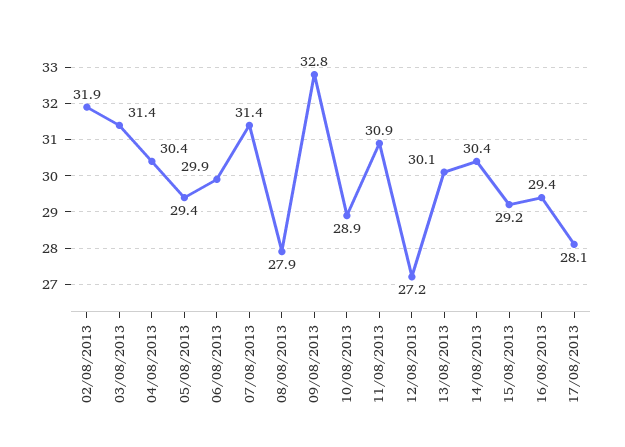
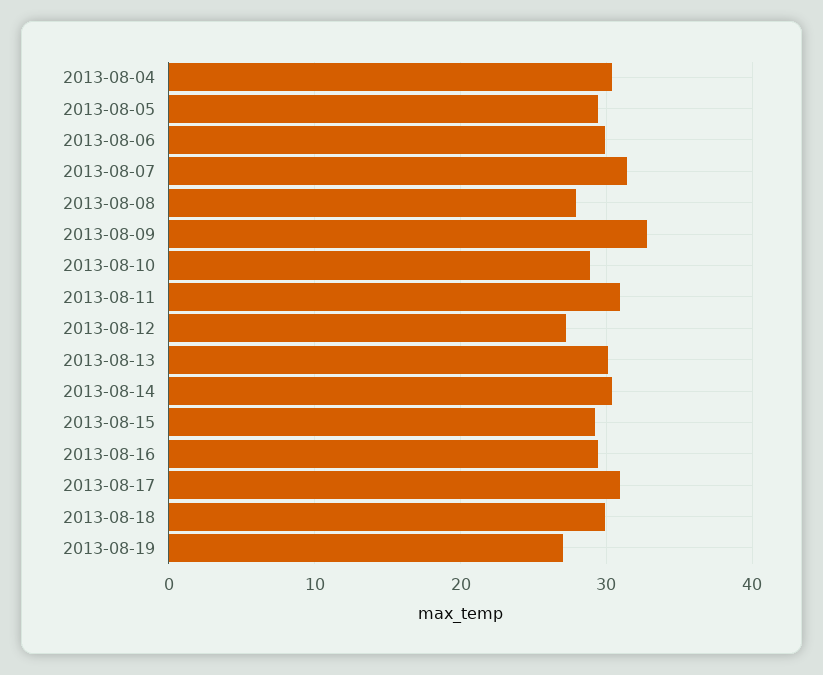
02/08/2013: 31.9 -> none
03/08/2013: 31.4 -> none
17/08/2013: 28.1 -> 31
2013-08-18: none -> 30
2013-08-19: none -> 27

